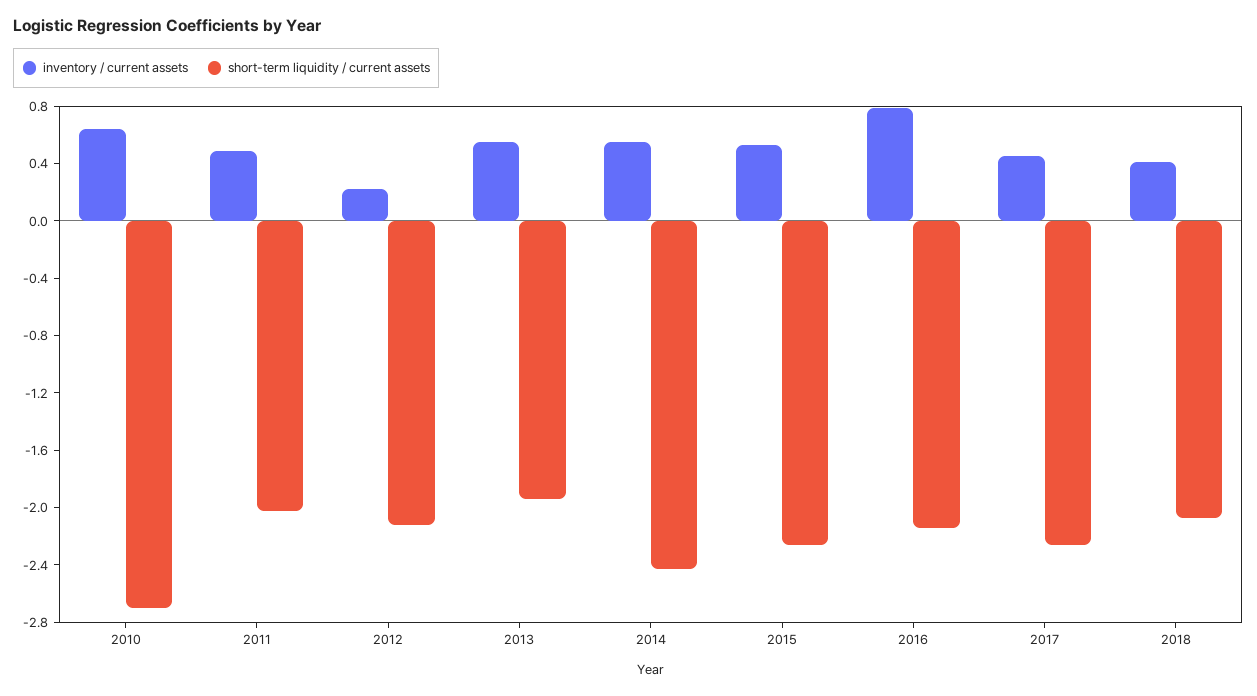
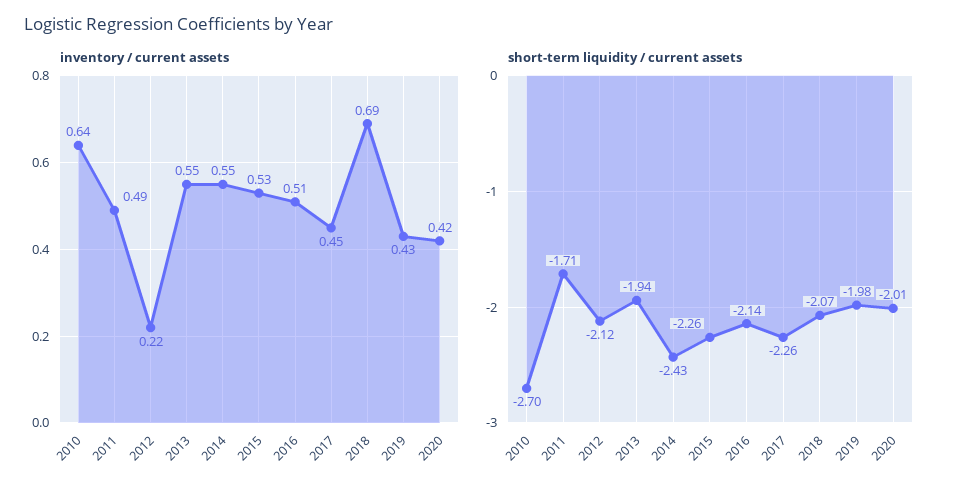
short-term liquidity / current assets, 2011: -2 -> -1.71
inventory / current assets, 2016: 0.8 -> 0.51
inventory / current assets, 2018: 0.4 -> 0.69
inventory / current assets, 2019: none -> 0.43
inventory / current assets, 2020: none -> 0.42
short-term liquidity / current assets, 2019: none -> -1.98
short-term liquidity / current assets, 2020: none -> -2.01

